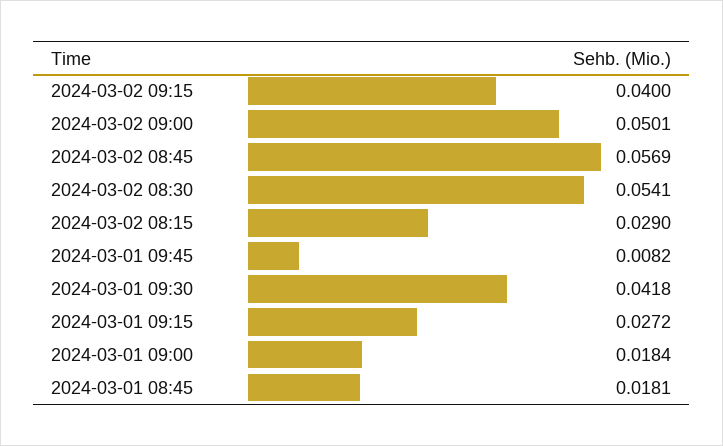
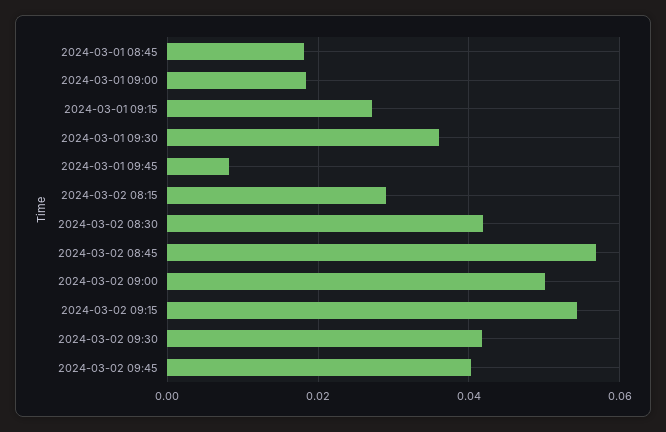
2024-03-02 09:15: 0.04 -> 0.054
2024-03-02 08:30: 0.0541 -> 0.042
2024-03-01 09:30: 0.0418 -> 0.036
2024-03-02 09:30: none -> 0.042
2024-03-02 09:45: none -> 0.04

